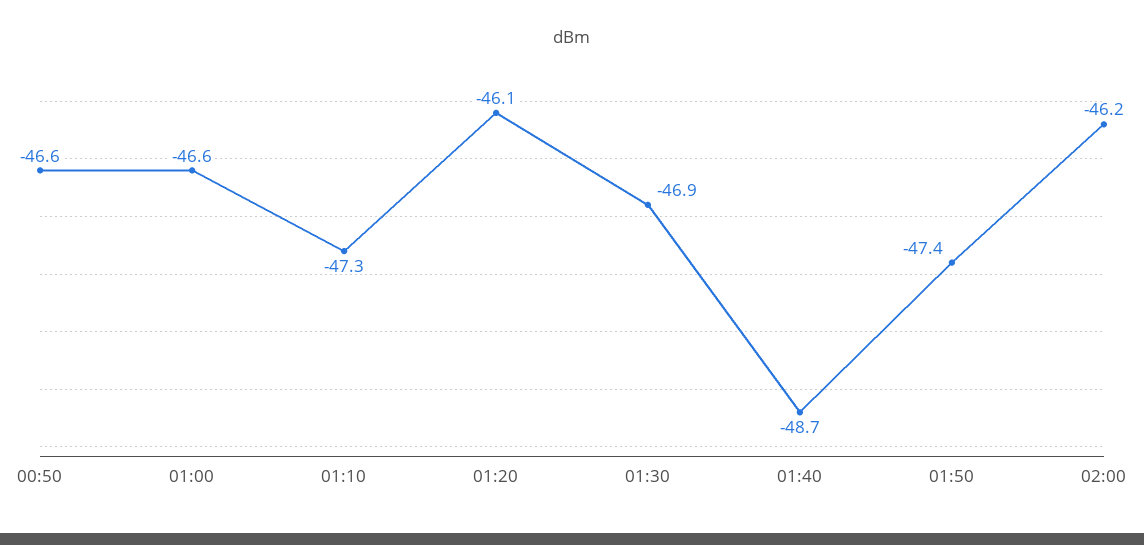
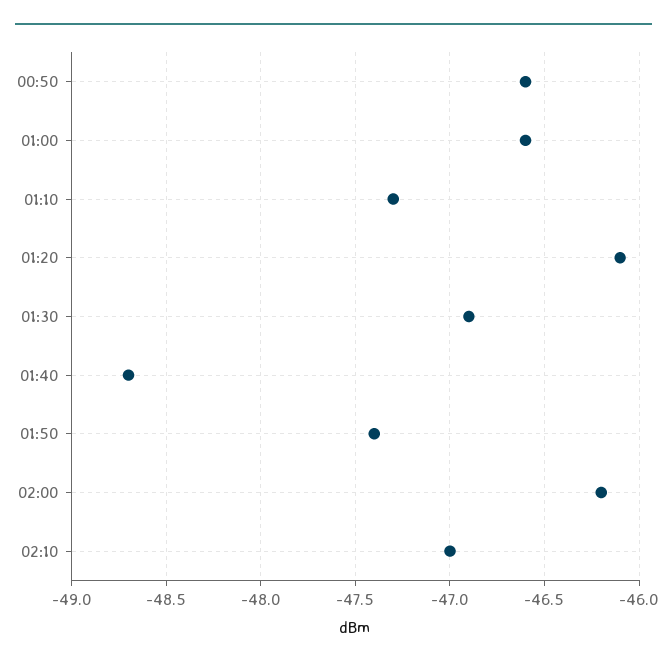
02:10: none -> -47

